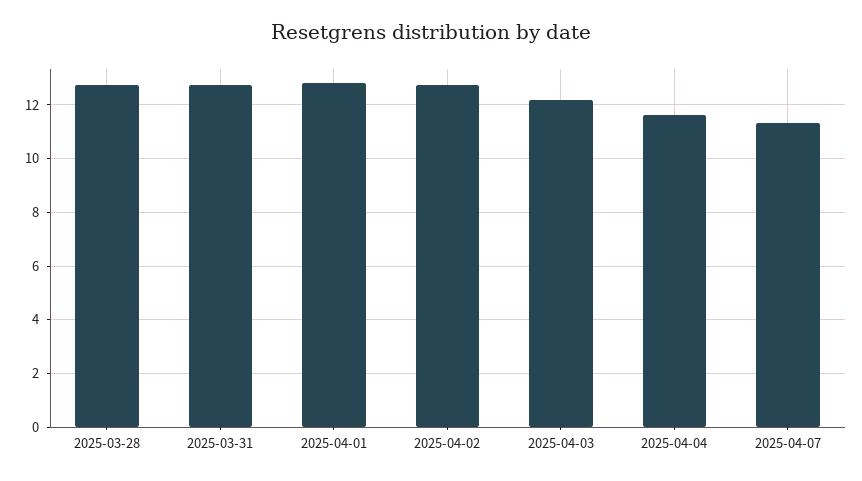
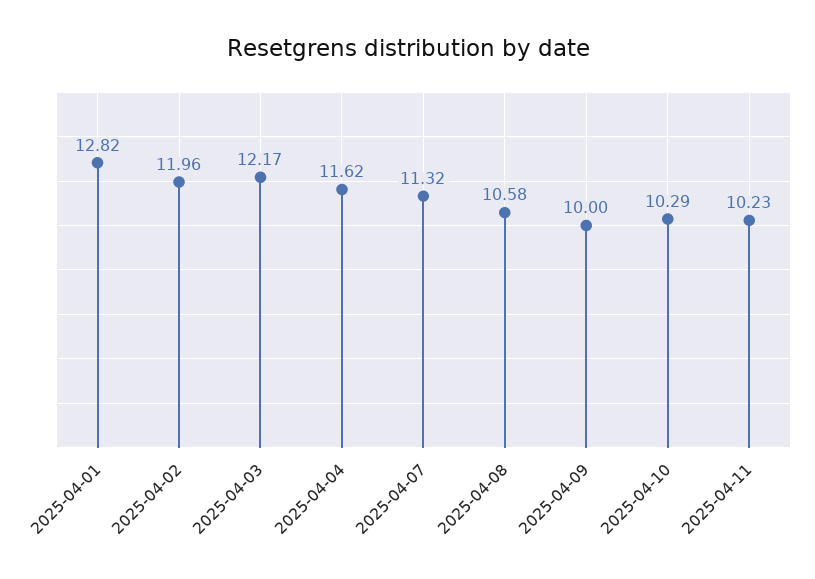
2025-03-28: 12.75 -> none
2025-03-31: 12.75 -> none
2025-04-02: 12.75 -> 11.96
2025-04-08: none -> 10.58
2025-04-09: none -> 10
2025-04-10: none -> 10.29
2025-04-11: none -> 10.23

